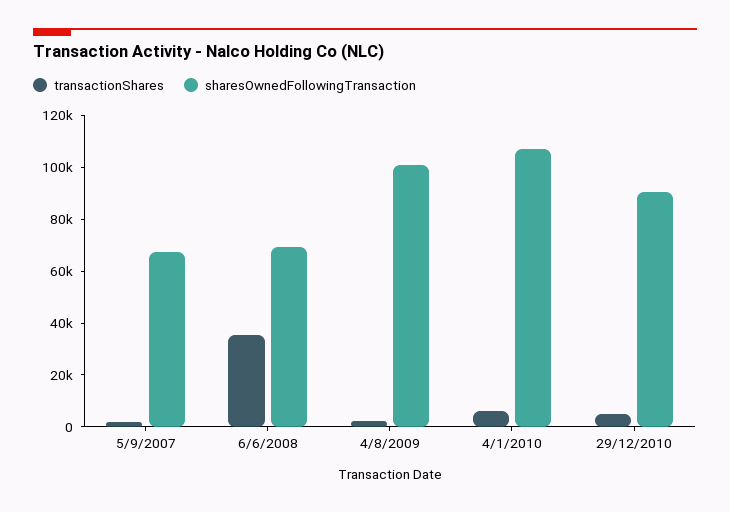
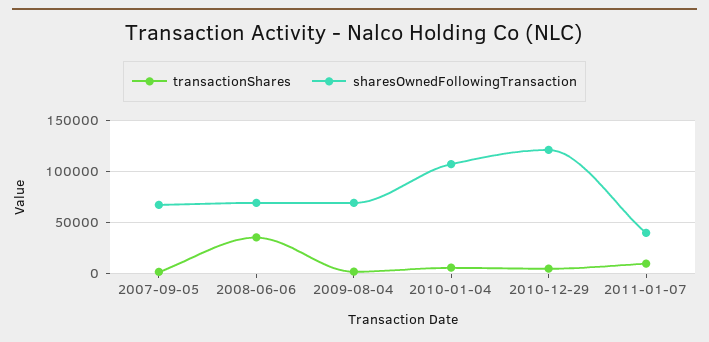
sharesOwnedFollowingTransaction, 4/8/2009: 100000 -> 70000
sharesOwnedFollowingTransaction, 29/12/2010: 90000 -> 120000
transactionShares, 2011-01-07: none -> 10000
sharesOwnedFollowingTransaction, 2011-01-07: none -> 40000

